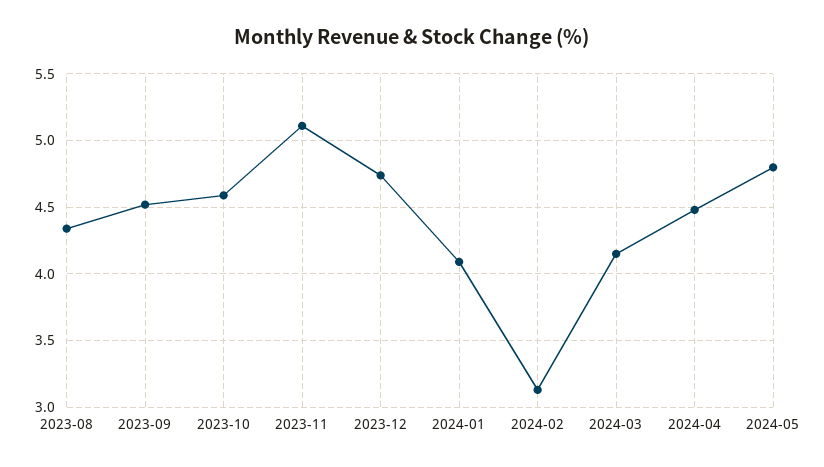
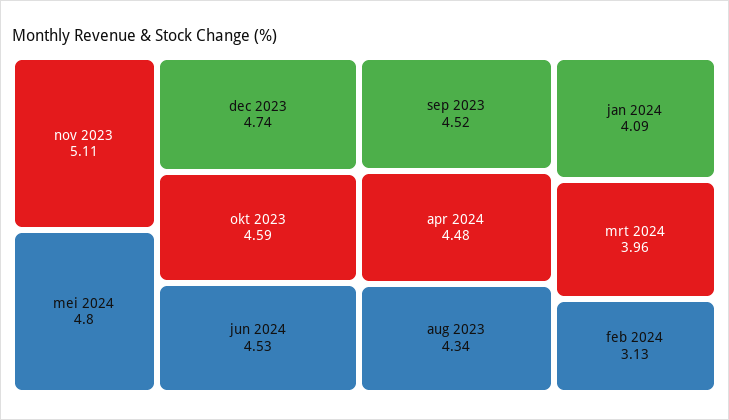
2024-03: 4.15 -> 3.96
jun 2024: none -> 4.53

